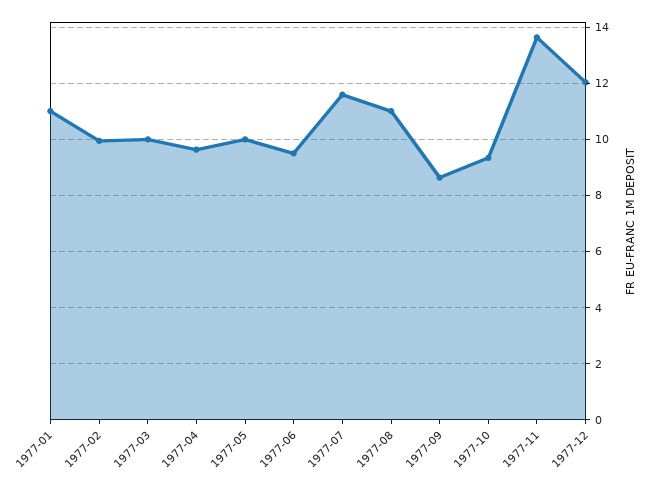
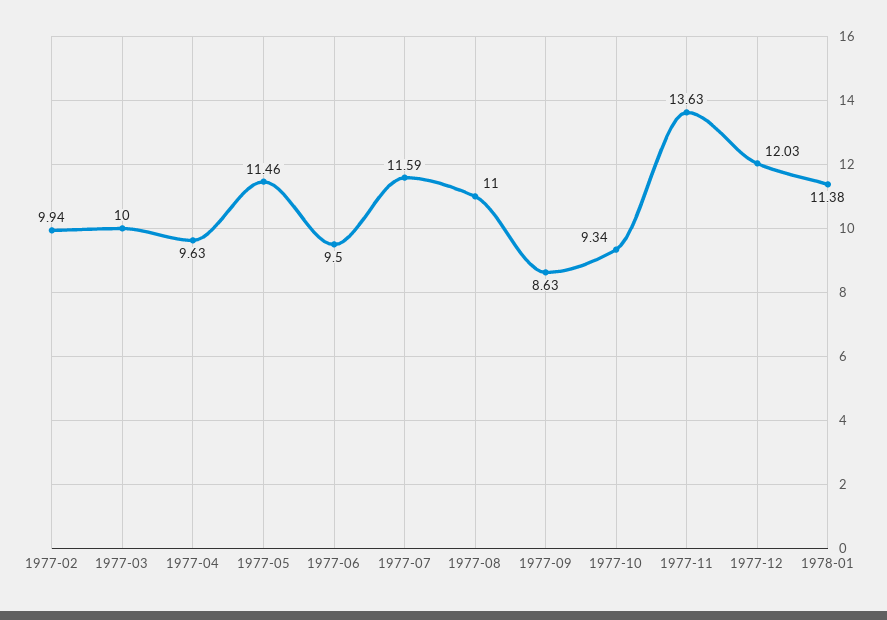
1977-01: 11 -> none
1977-05: 10 -> 11.46
1978-01: none -> 11.38

